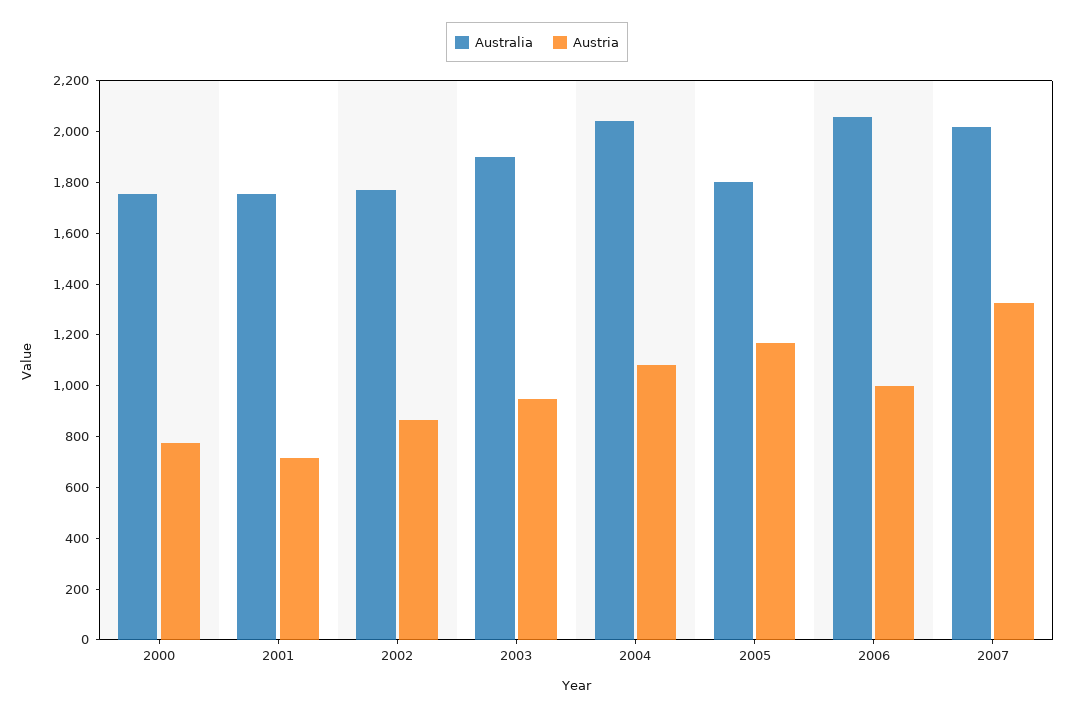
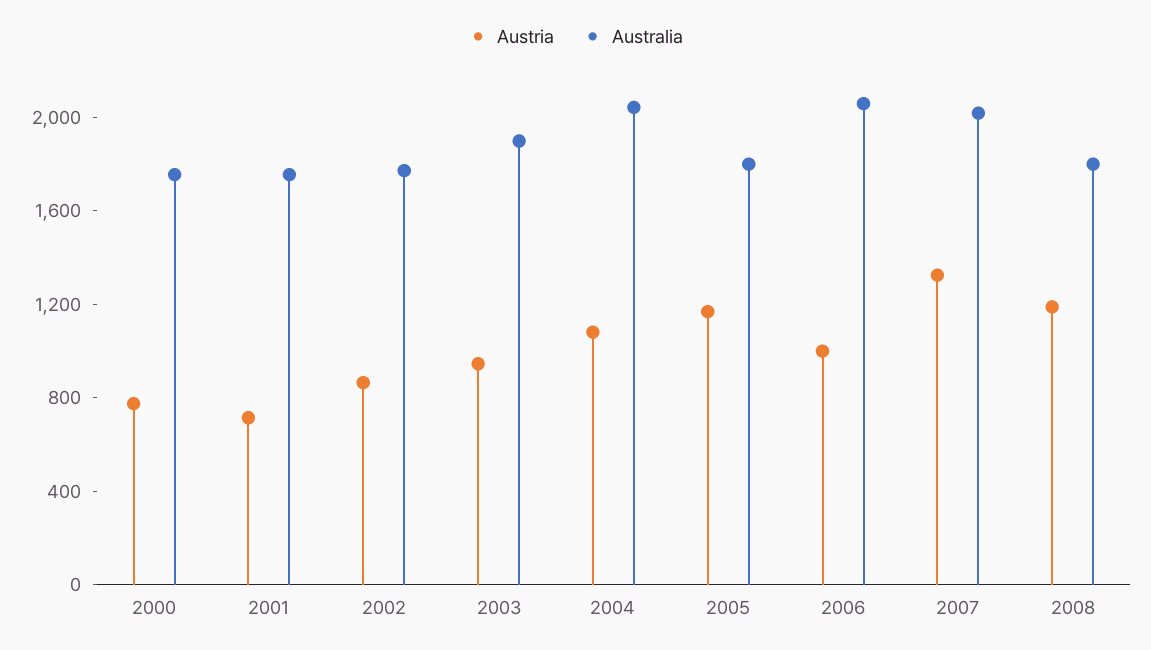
Austria, 2008: none -> 1200
Australia, 2008: none -> 1800

